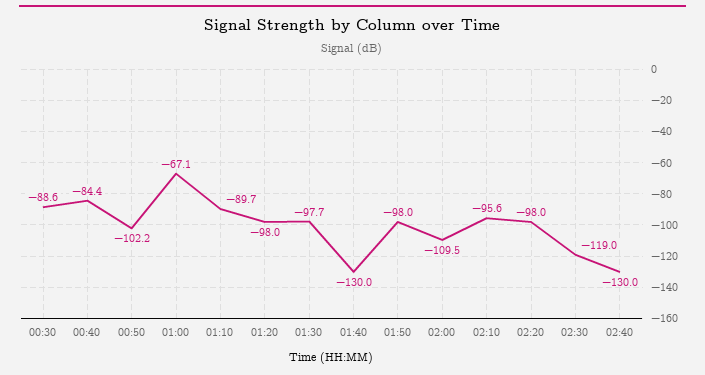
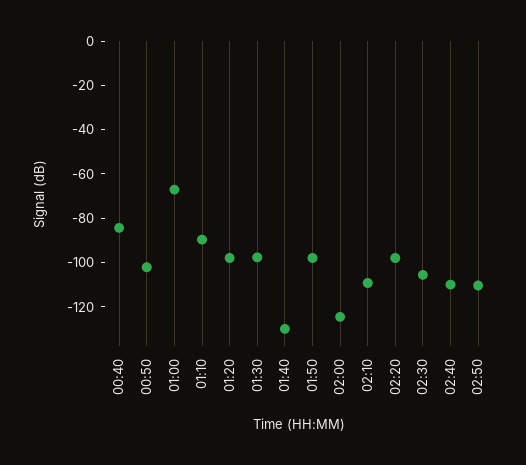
00:30: -88.6 -> none
02:00: -109.5 -> -125
02:10: -95.6 -> -110
02:30: -119 -> -105
02:40: -130 -> -110
02:50: none -> -110

